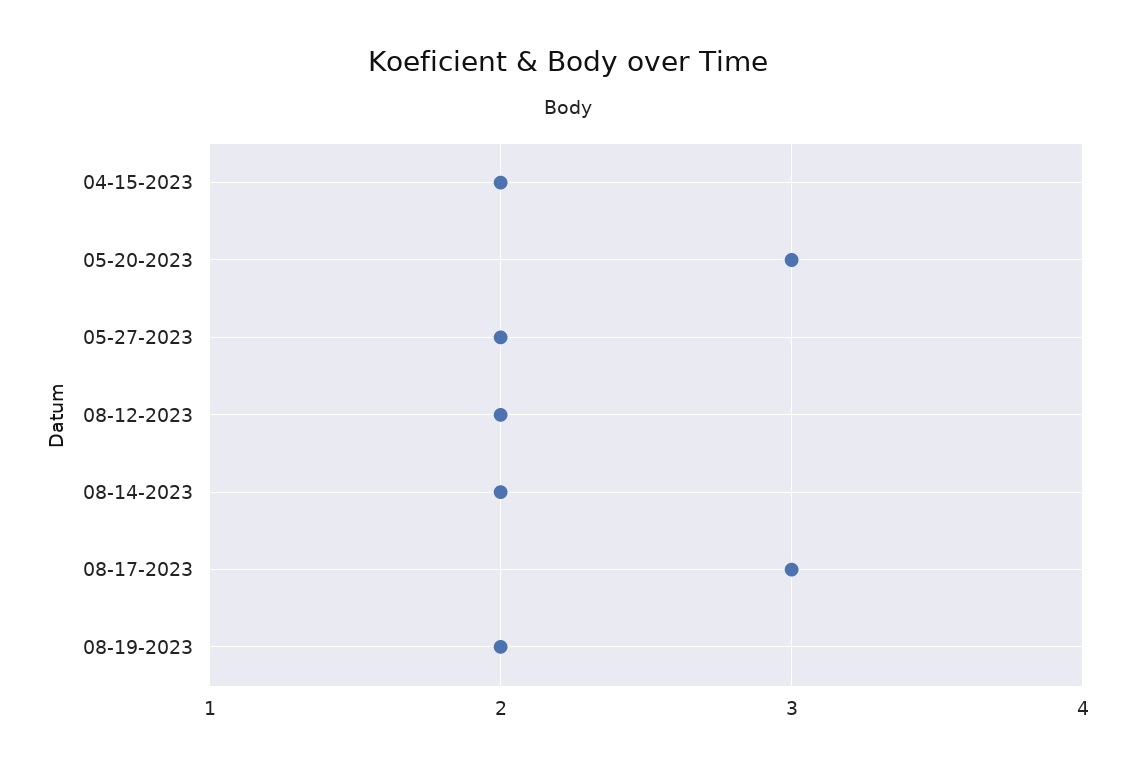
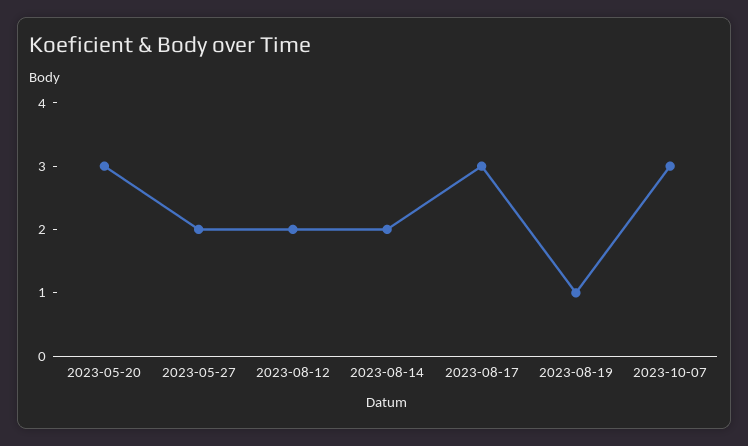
04-15-2023: 2 -> none
08-19-2023: 2 -> 1
2023-10-07: none -> 3

